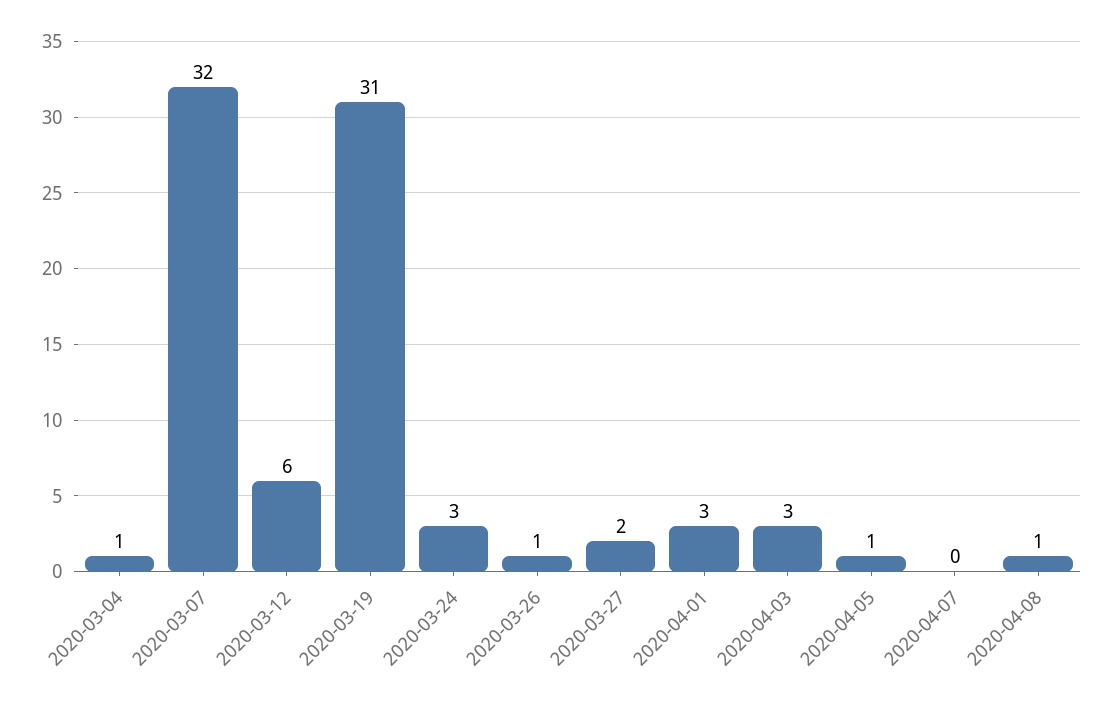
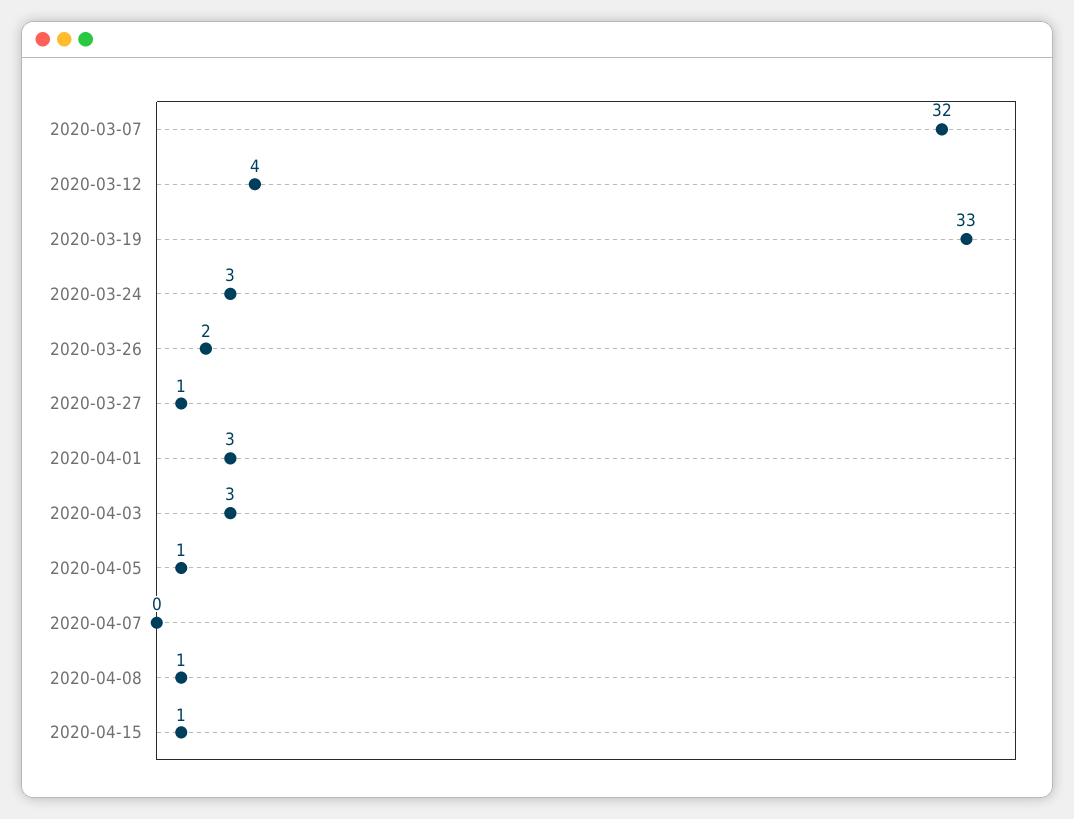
2020-03-04: 1 -> none
2020-03-12: 6 -> 4
2020-03-19: 31 -> 33
2020-03-26: 1 -> 2
2020-03-27: 2 -> 1
2020-04-15: none -> 1

